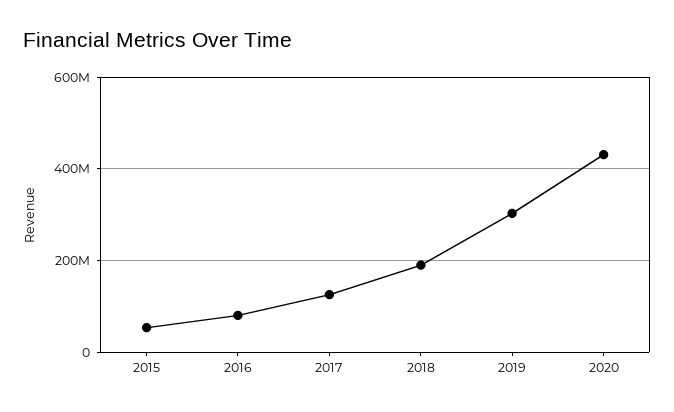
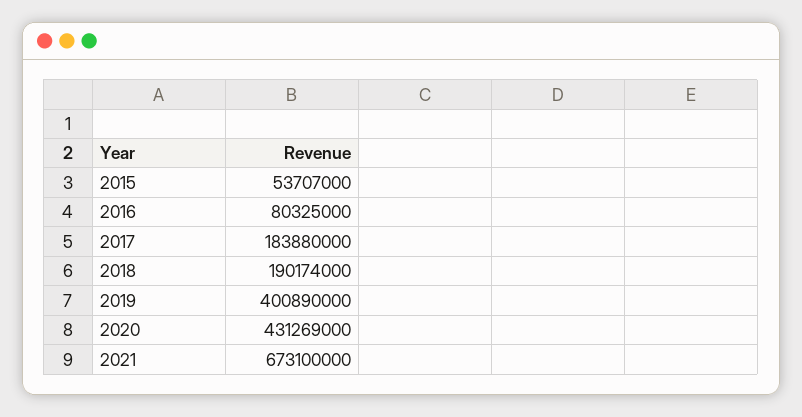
2017: 120000000 -> 183880000
2019: 300000000 -> 400890000
2021: none -> 673100000

